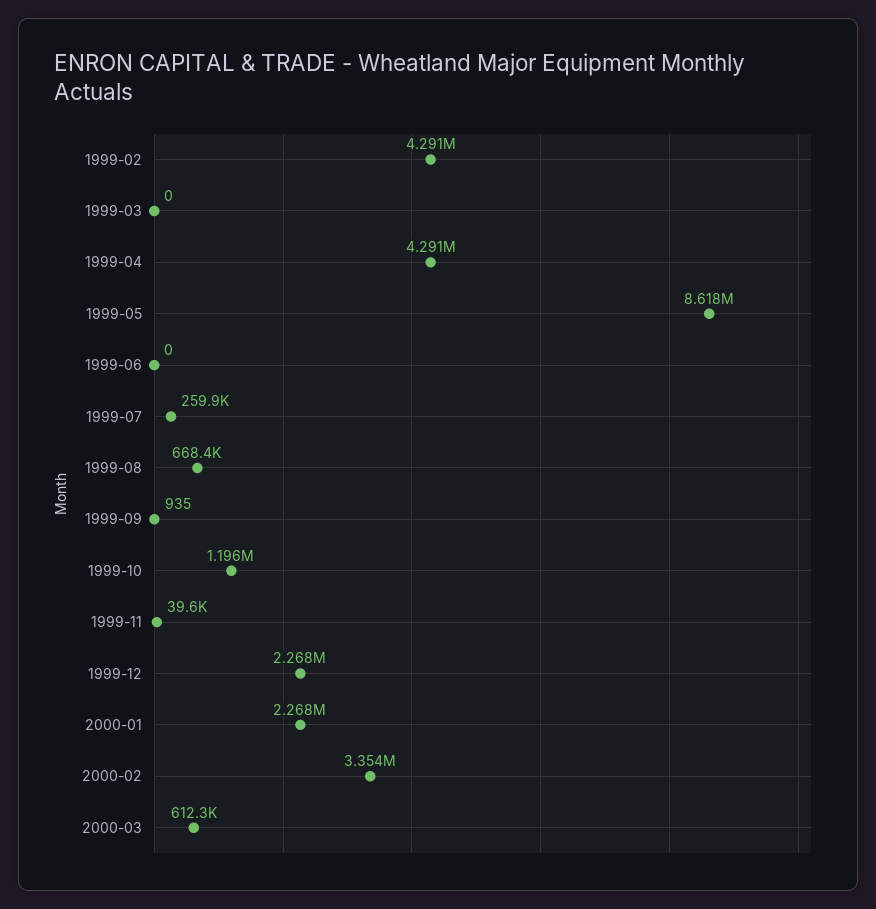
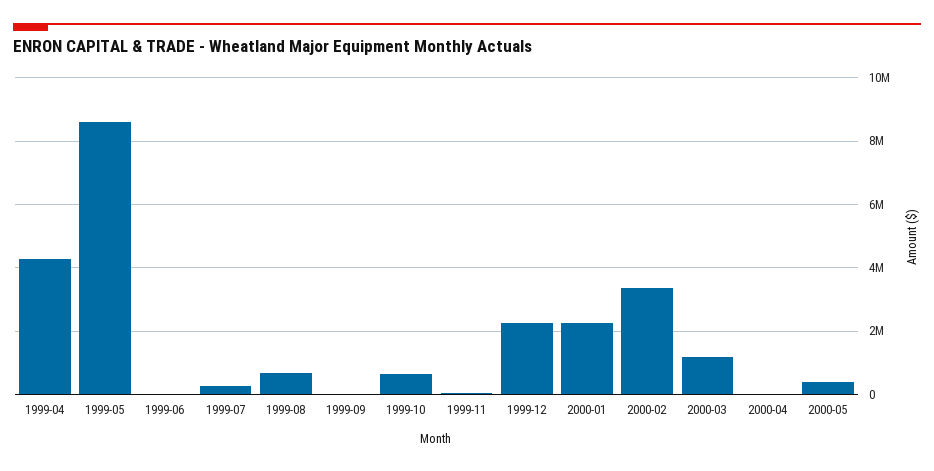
1999-02: 4291000 -> none
1999-03: 0 -> none
1999-10: 1196000 -> 600000
2000-03: 612300 -> 1200000
2000-04: none -> 0
2000-05: none -> 400000

